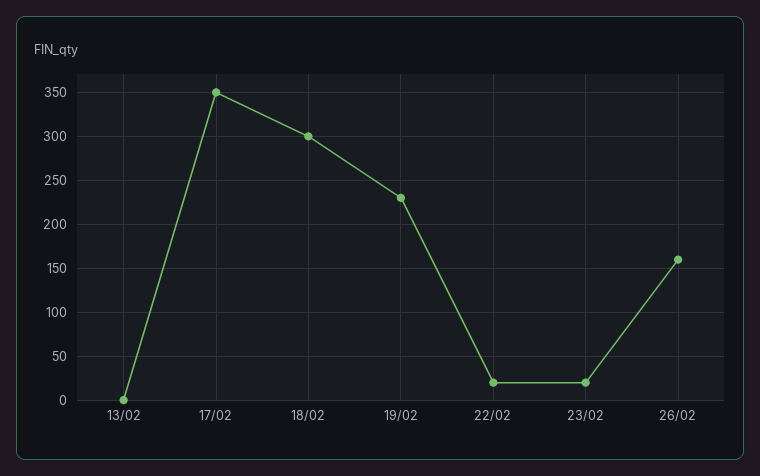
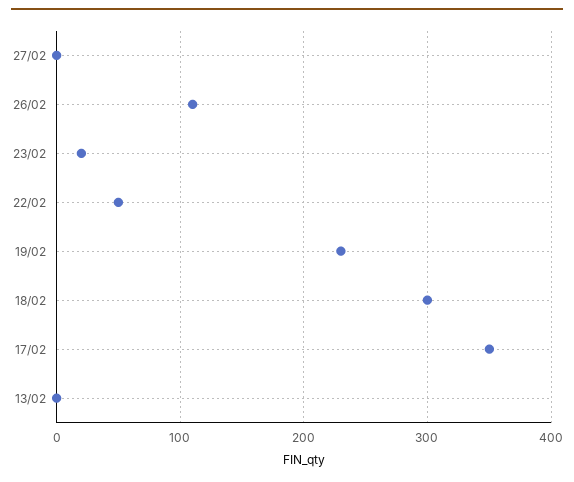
22/02: 20 -> 50
26/02: 160 -> 110
27/02: none -> 0

